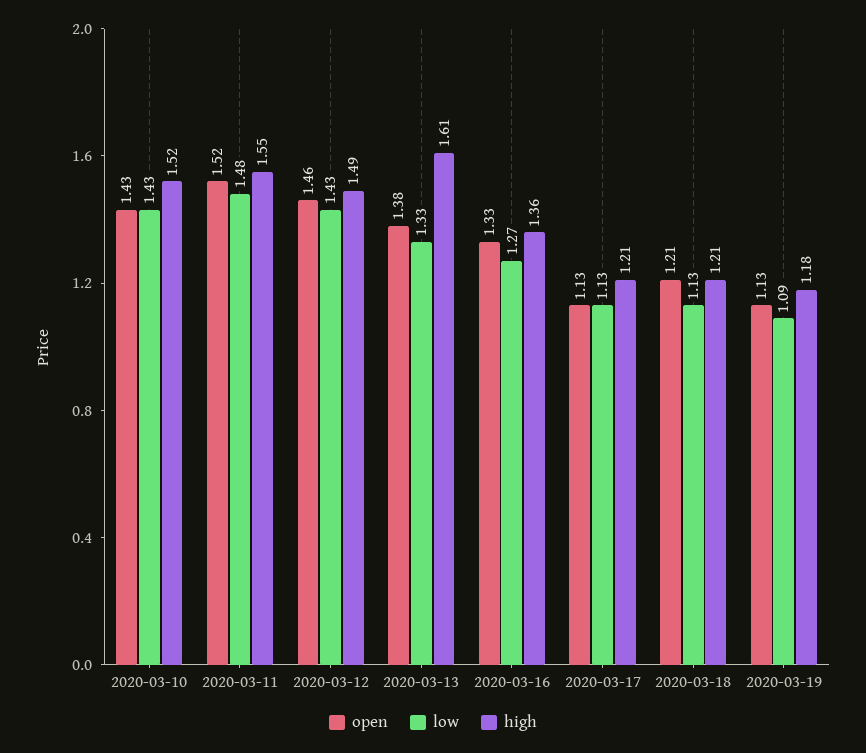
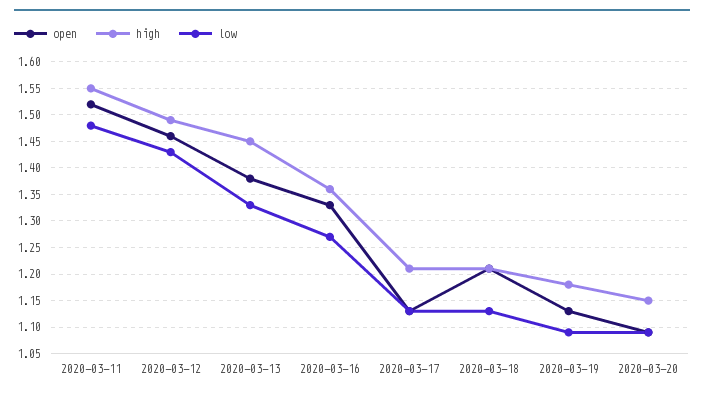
open, 2020-03-10: 1.43 -> none
low, 2020-03-10: 1.43 -> none
high, 2020-03-10: 1.52 -> none
high, 2020-03-13: 1.61 -> 1.45
open, 2020-03-20: none -> 1.1
high, 2020-03-20: none -> 1.15
low, 2020-03-20: none -> 1.1

